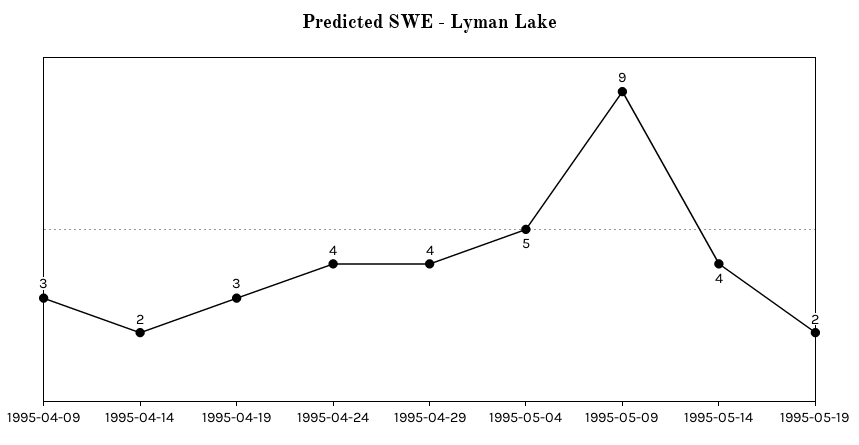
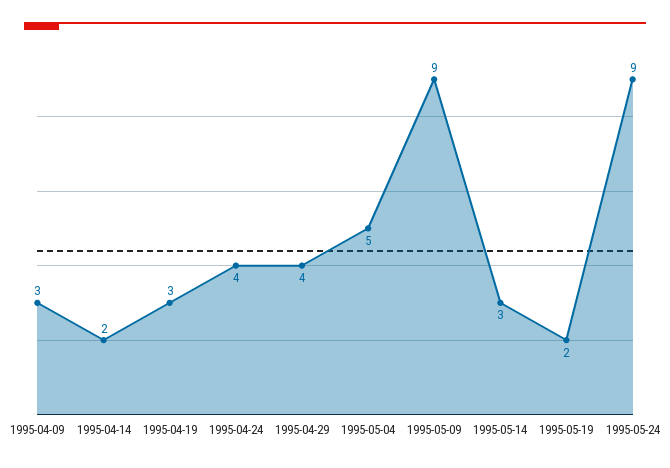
1995-05-14: 4 -> 3
1995-05-24: none -> 9

